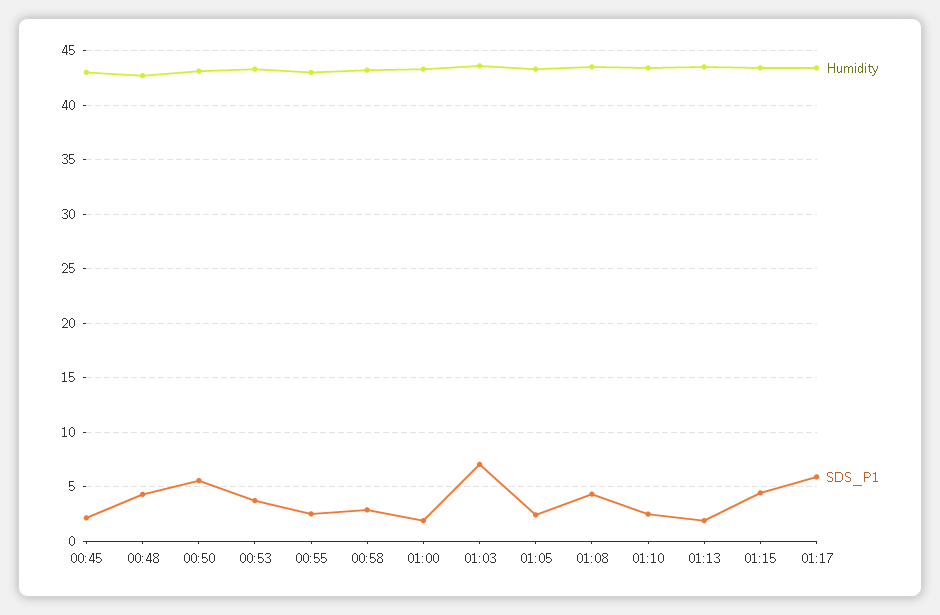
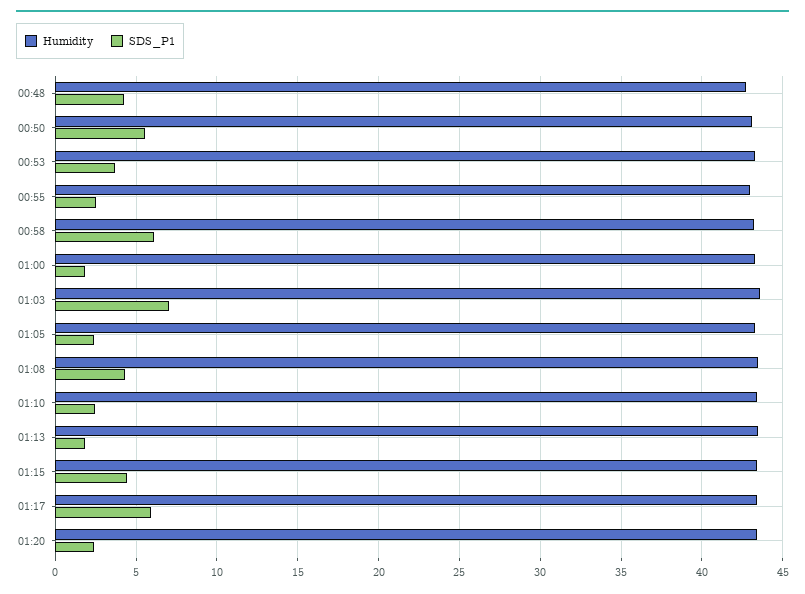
Humidity, 00:45: 43 -> none
SDS_P1, 00:45: 2 -> none
SDS_P1, 00:58: 3 -> 6
Humidity, 01:20: none -> 43.5
SDS_P1, 01:20: none -> 2.5

